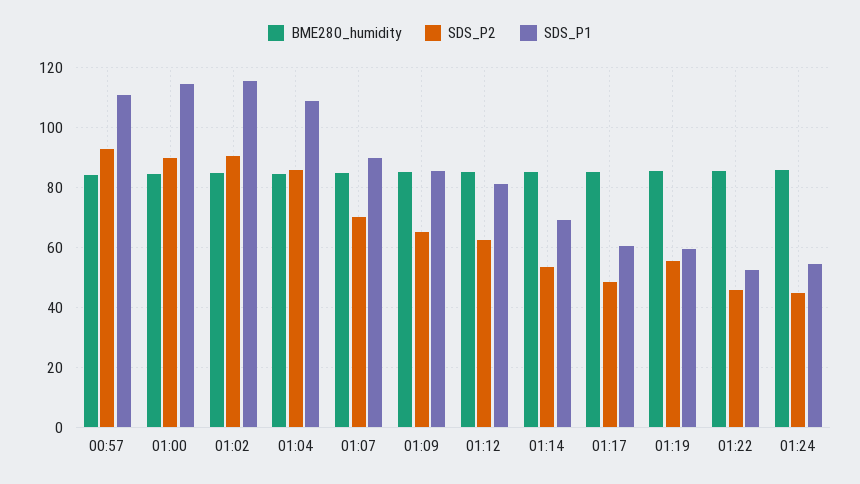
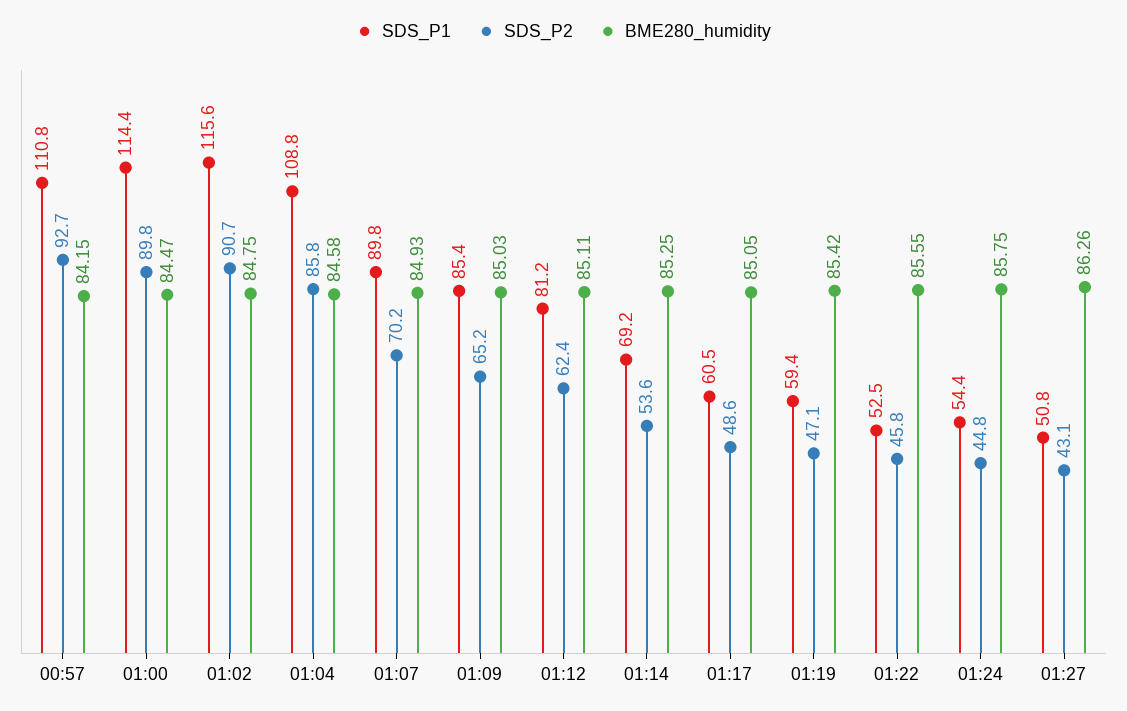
SDS_P2, 01:19: 55 -> 47.1
SDS_P1, 01:27: none -> 50.8
SDS_P2, 01:27: none -> 43.1
BME280_humidity, 01:27: none -> 86.26

